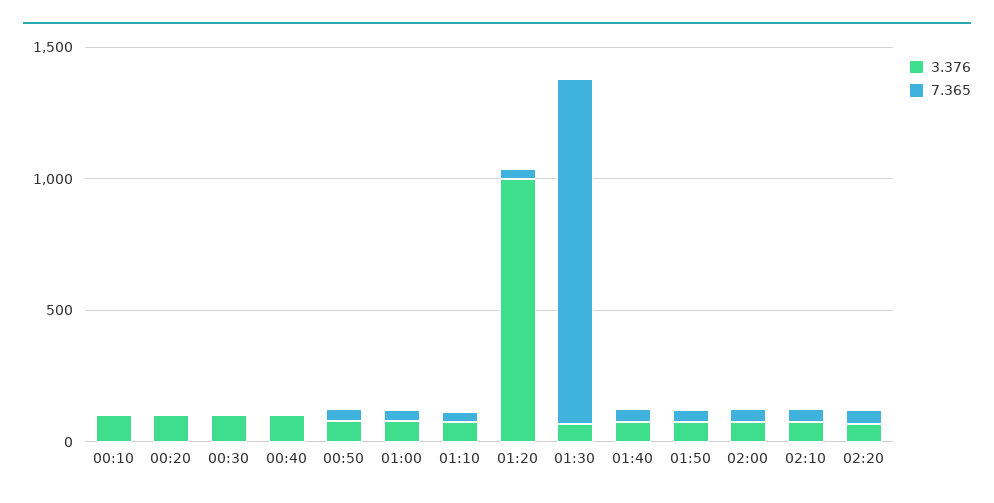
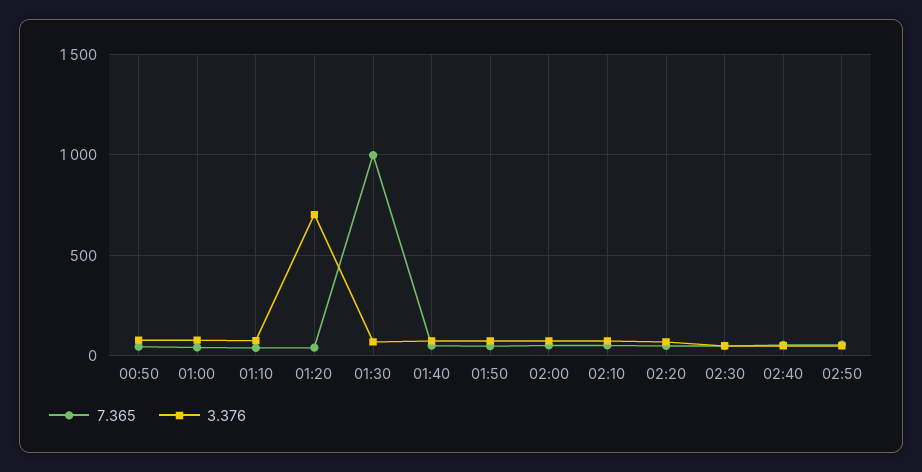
3.376, 00:10: 100 -> none
7.365, 00:10: 0 -> none
3.376, 00:20: 100 -> none
7.365, 00:20: 0 -> none
3.376, 00:30: 100 -> none
7.365, 00:30: 0 -> none
3.376, 00:40: 100 -> none
7.365, 00:40: 0 -> none
3.376, 01:20: 1000 -> 700
7.365, 01:30: 1300 -> 1000
7.365, 02:30: none -> 50
3.376, 02:30: none -> 50
7.365, 02:40: none -> 50
3.376, 02:40: none -> 50
7.365, 02:50: none -> 50
3.376, 02:50: none -> 50

